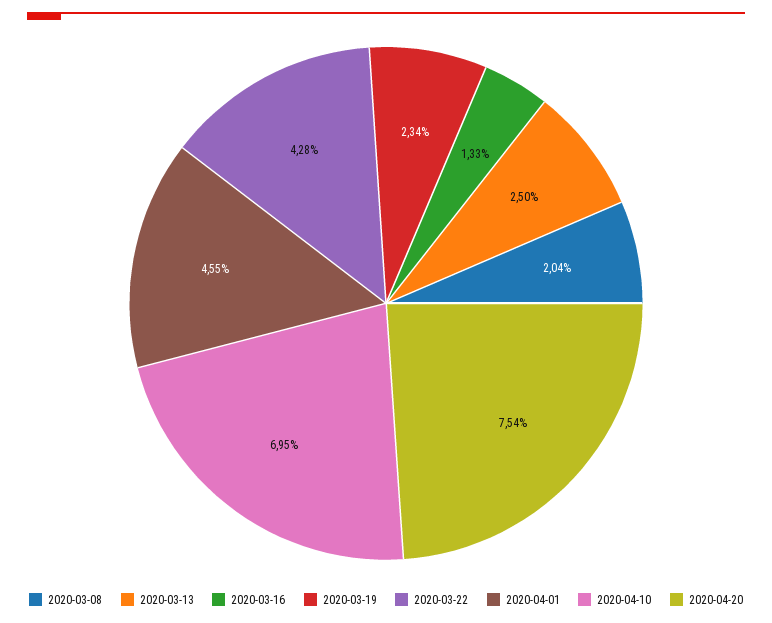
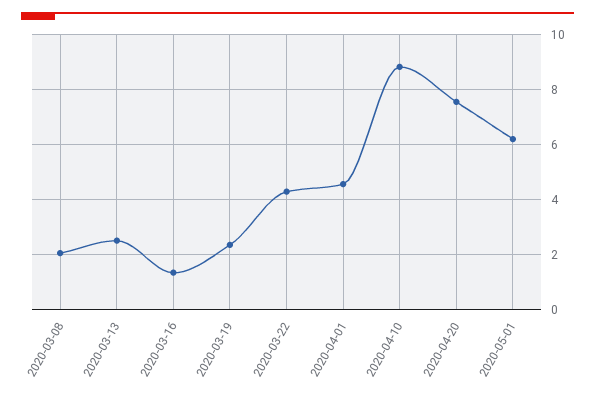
2020-04-10: 6.95 -> 8.75
2020-05-01: none -> 6.25

